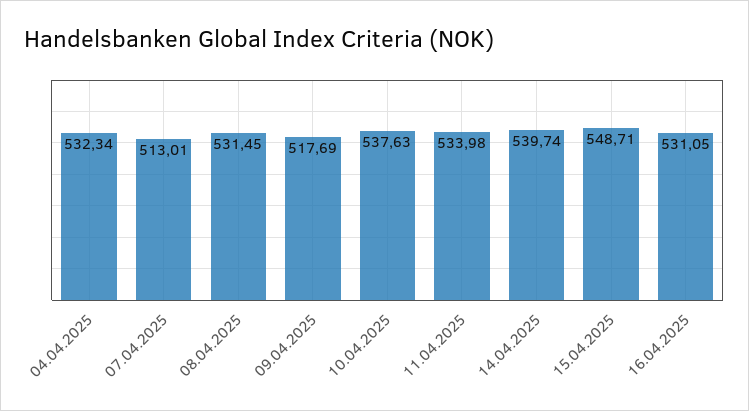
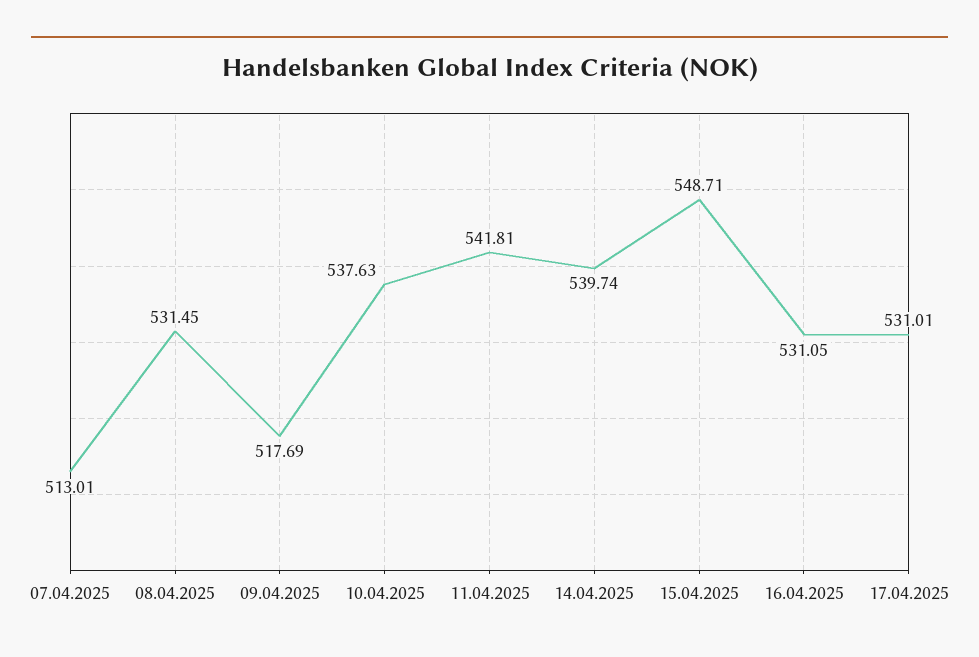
04.04.2025: 532.34 -> none
11.04.2025: 533.98 -> 541.81
17.04.2025: none -> 531.01

